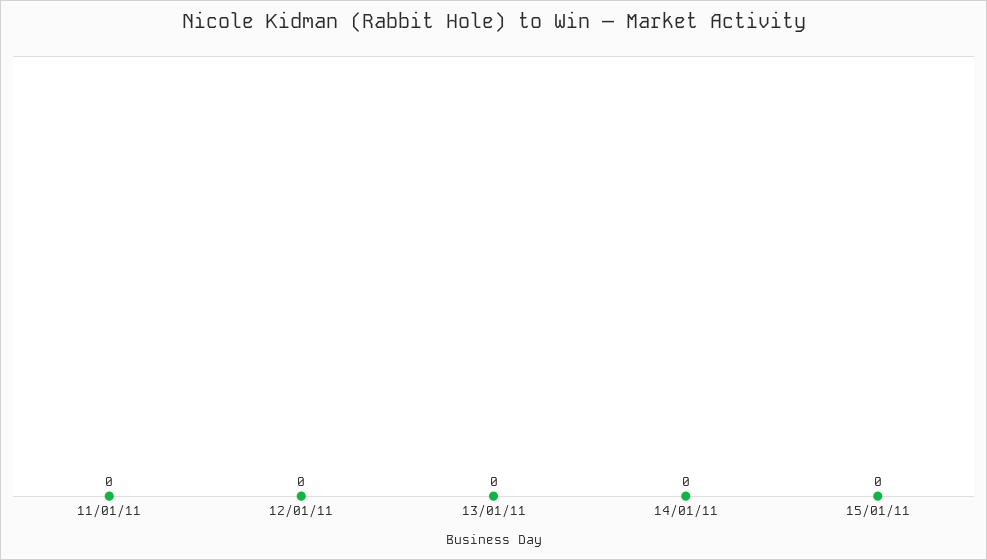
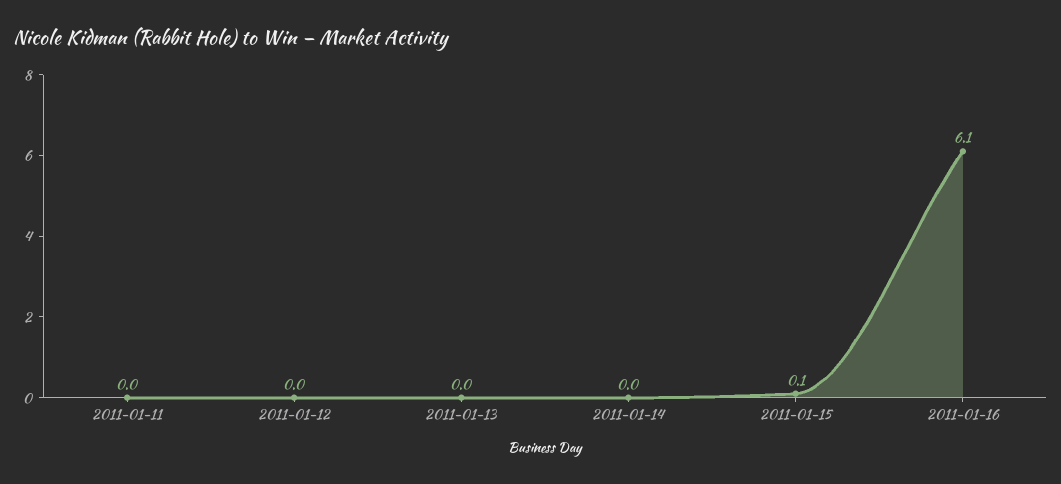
15/01/11: 0 -> 0.1
2011-01-16: none -> 6.1

